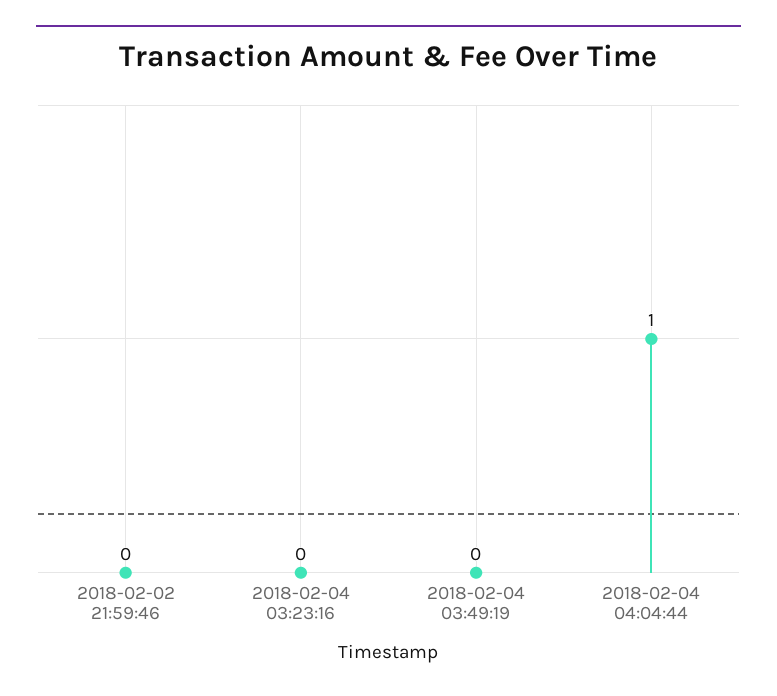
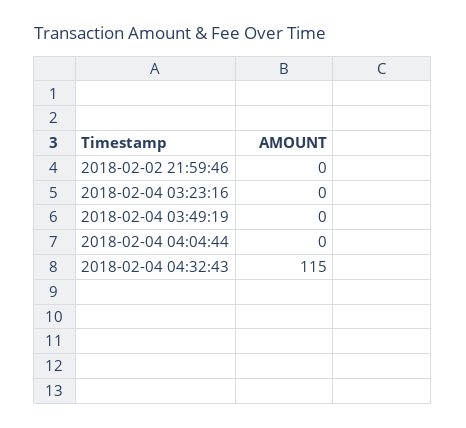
2018-02-04 04:04:44: 1 -> 0
2018-02-04 04:32:43: none -> 115

